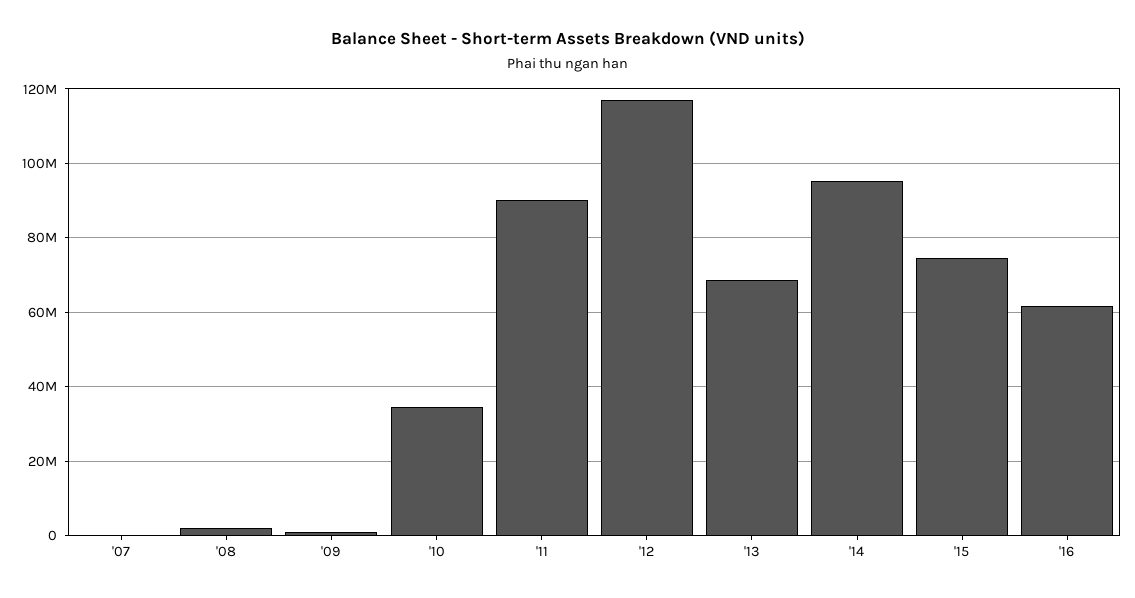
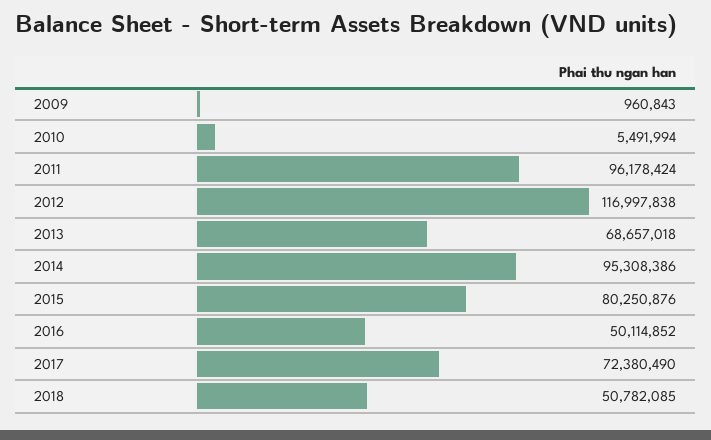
'07: 0 -> none
'08: 2000000 -> none
'10: 34000000 -> 5491994
'11: 90000000 -> 96178424
'15: 74000000 -> 80250876
'16: 62000000 -> 50114852
2017: none -> 72380490
2018: none -> 50782085

